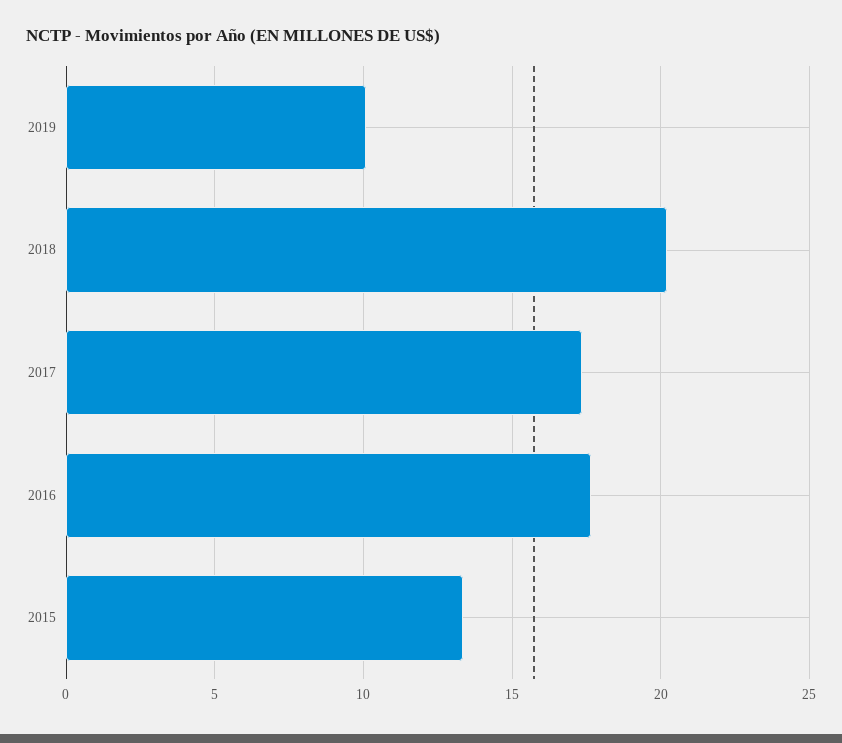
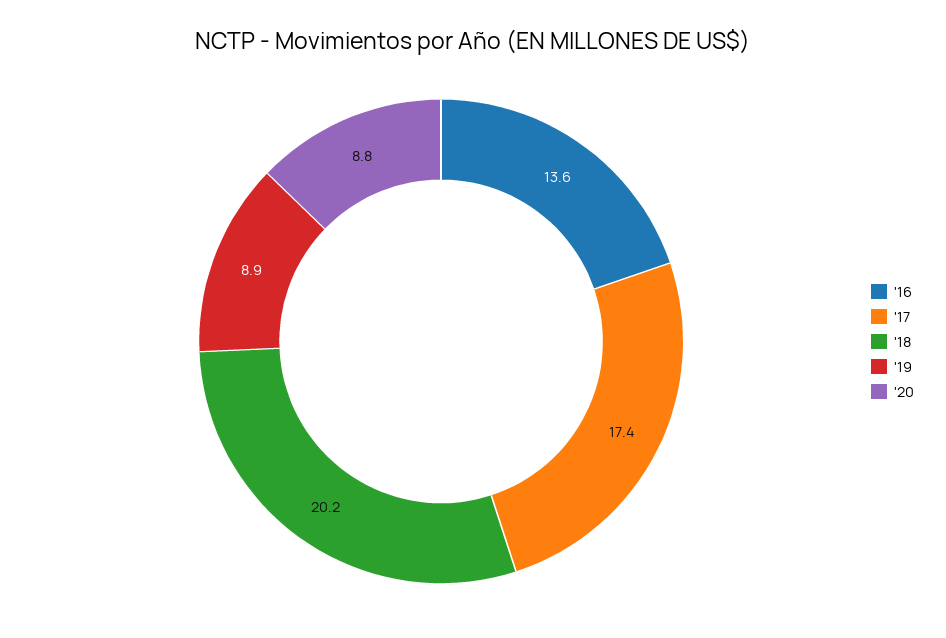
2019: 10 -> 8.9
2016: 17.5 -> 13.6
2015: 13.5 -> none
'20: none -> 8.8

